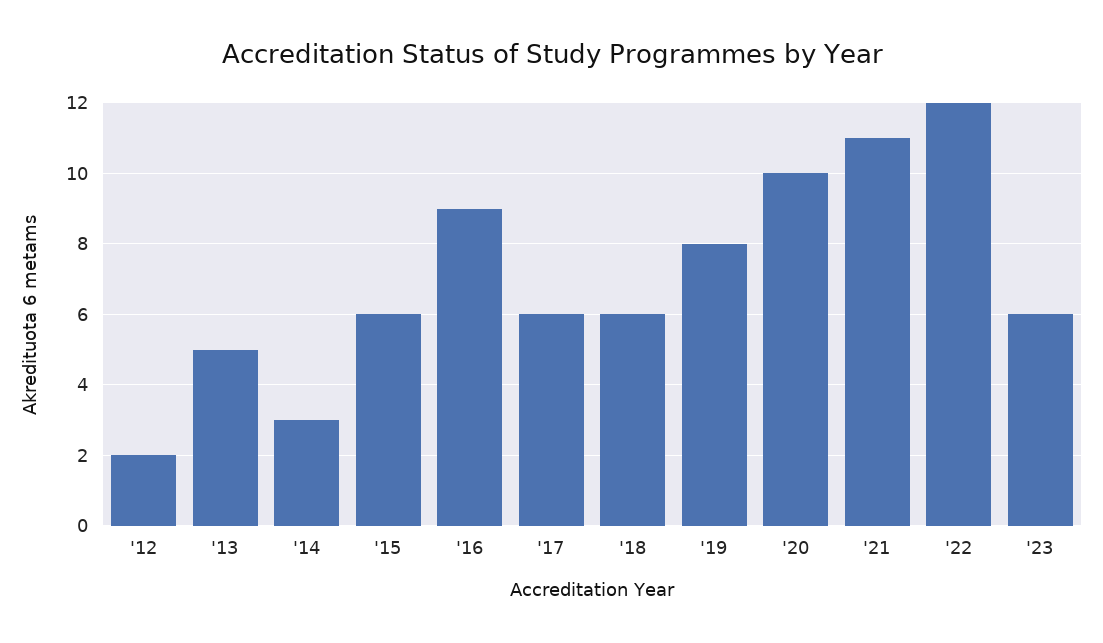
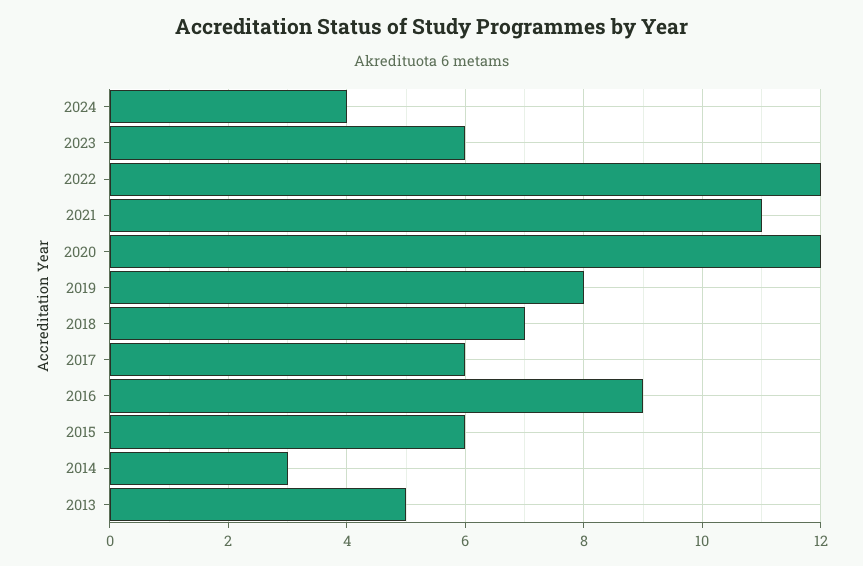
'12: 2 -> none
'18: 6 -> 7
'20: 10 -> 12
2024: none -> 4

